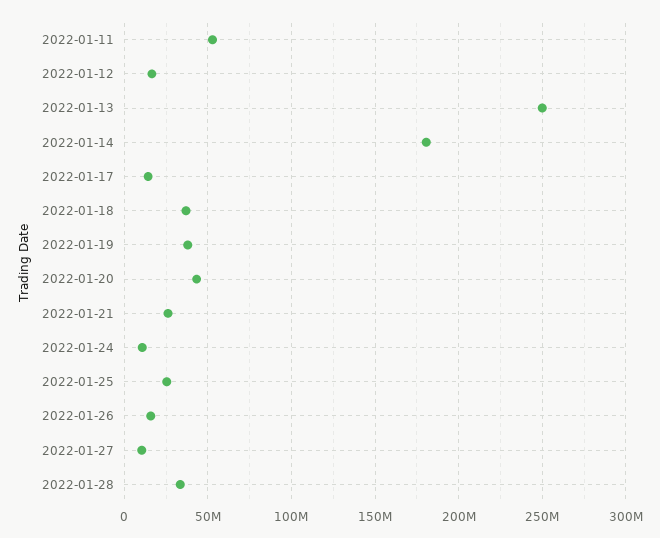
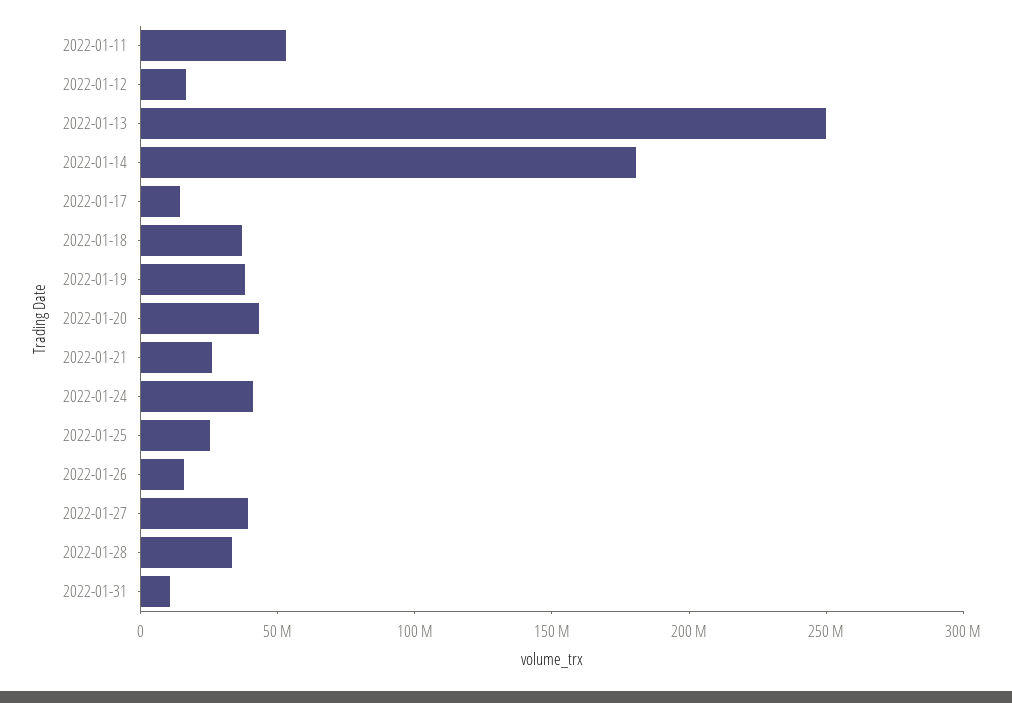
2022-01-24: 10000000 -> 40000000
2022-01-27: 10000000 -> 40000000
2022-01-31: none -> 10000000

